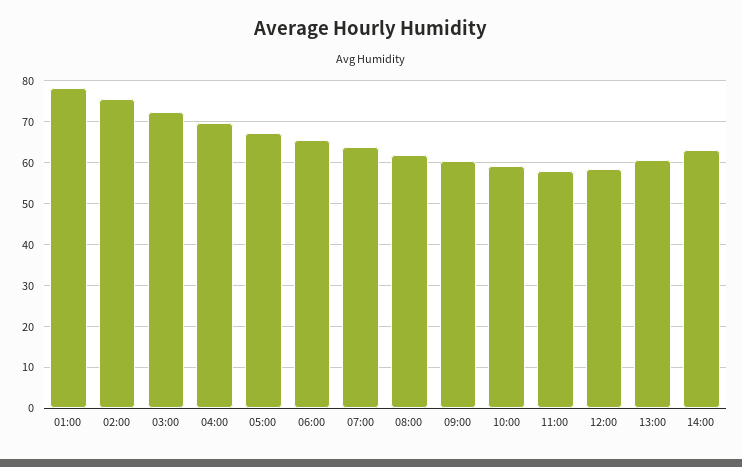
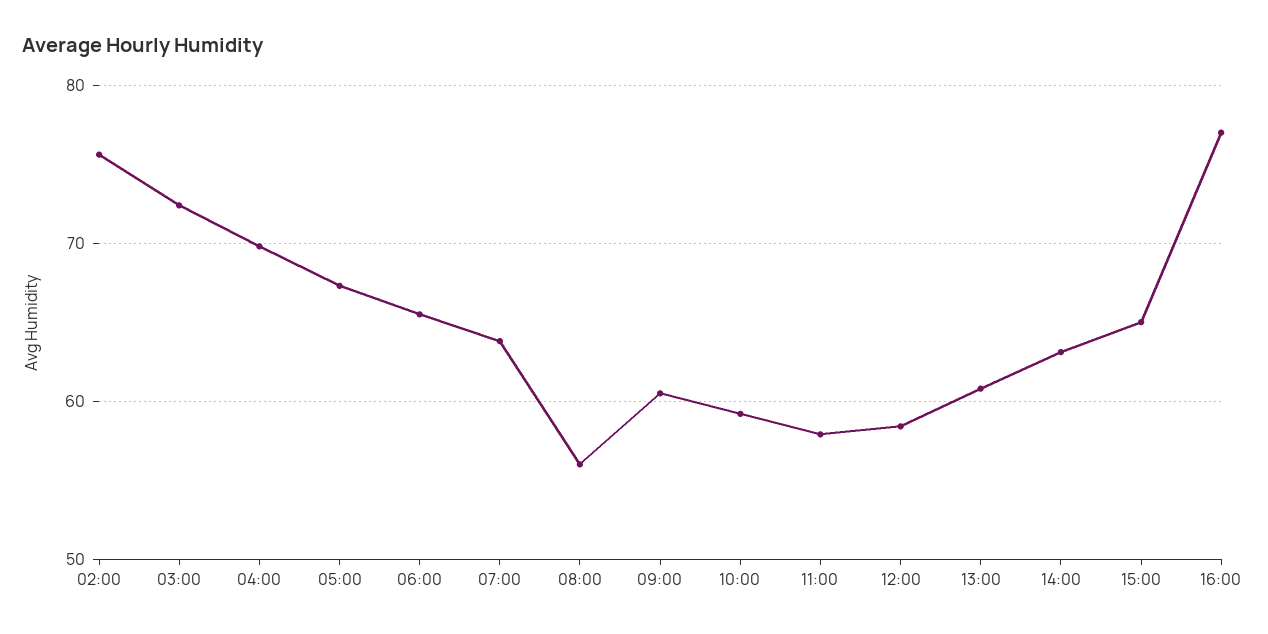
01:00: 78 -> none
08:00: 62 -> 56
15:00: none -> 65
16:00: none -> 77

